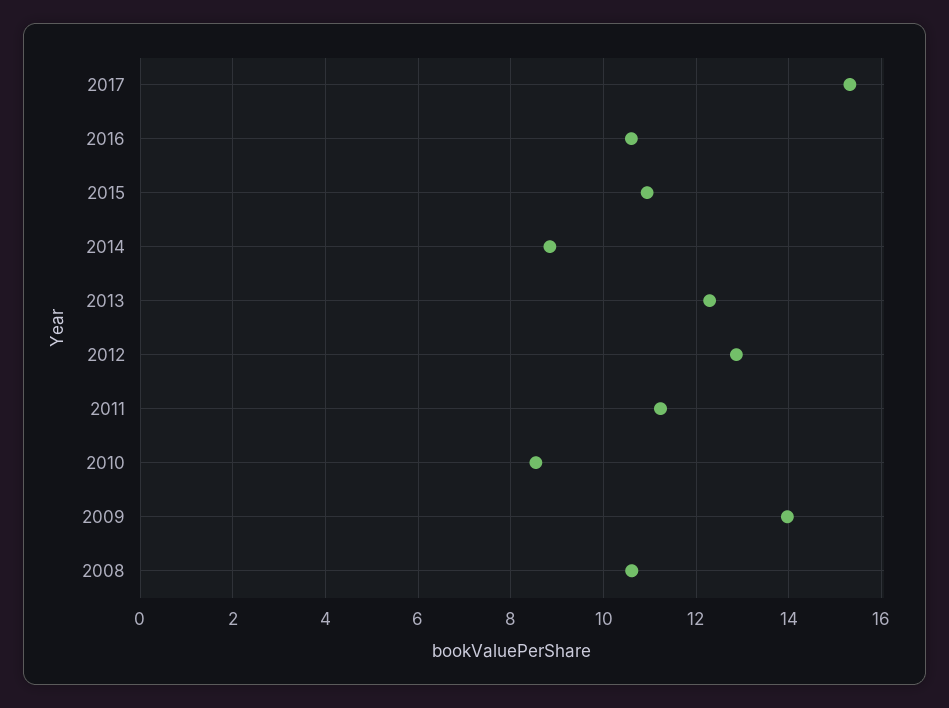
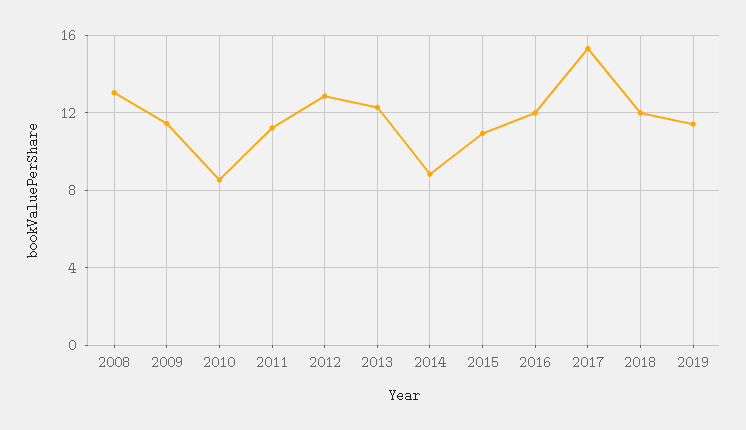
2016: 10.6 -> 12
2009: 14 -> 11.5
2008: 10.6 -> 13
2018: none -> 12
2019: none -> 11.5

